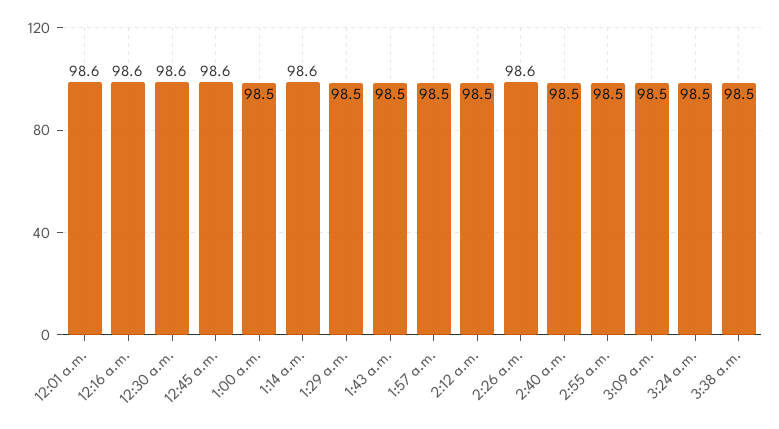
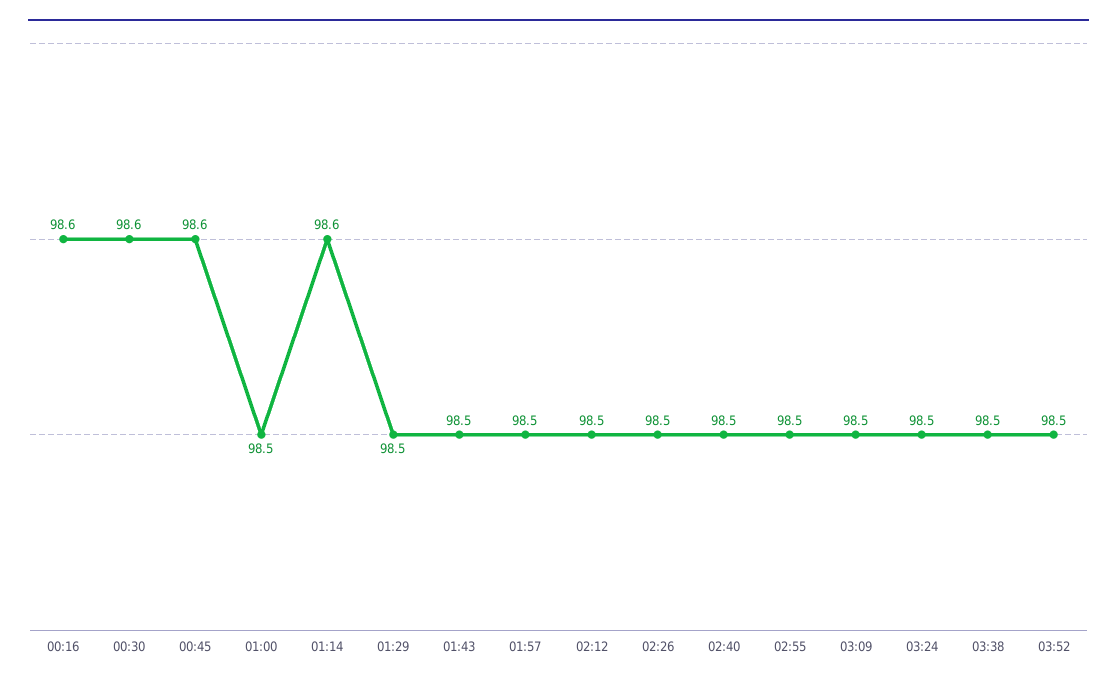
12:01 a.m.: 98.6 -> none
2:26 a.m.: 98.6 -> 98.5
03:52: none -> 98.5

